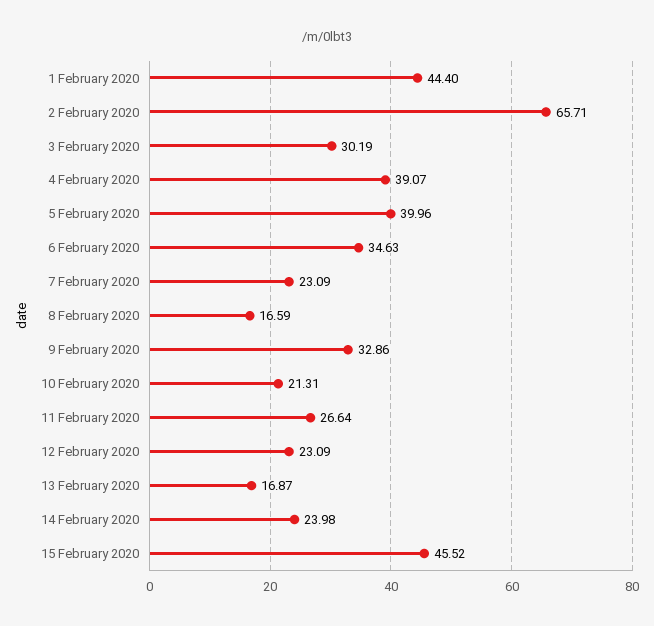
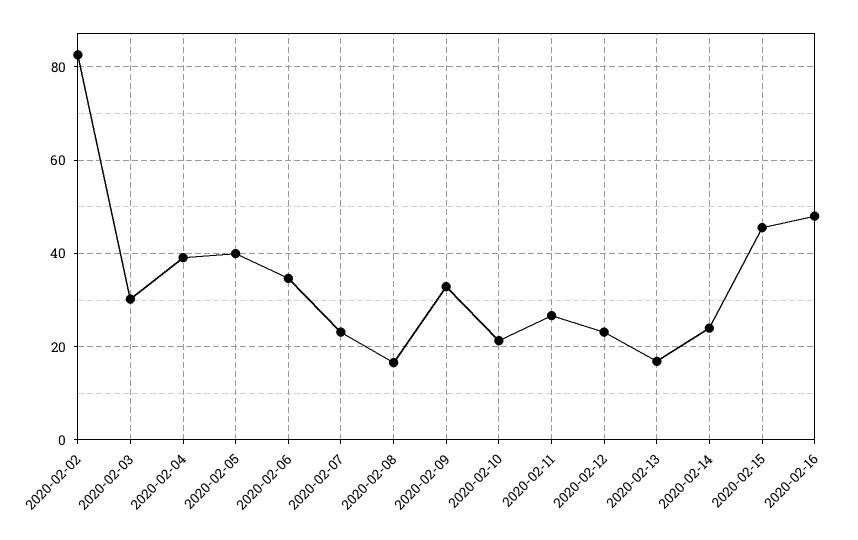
1 February 2020: 44.4 -> none
2 February 2020: 65.71 -> 82
2020-02-16: none -> 48

